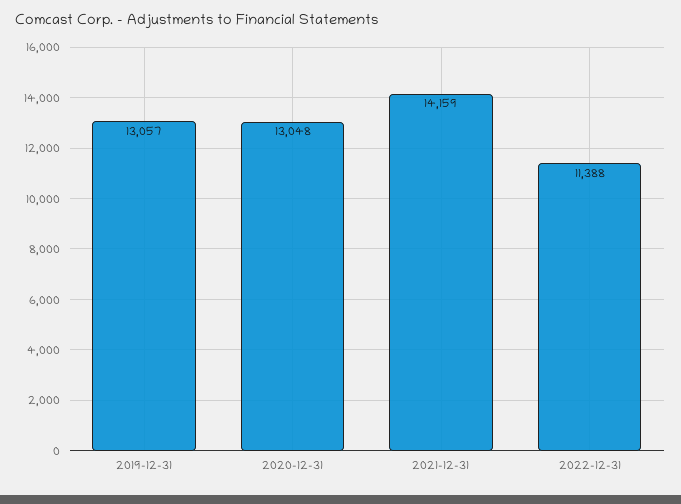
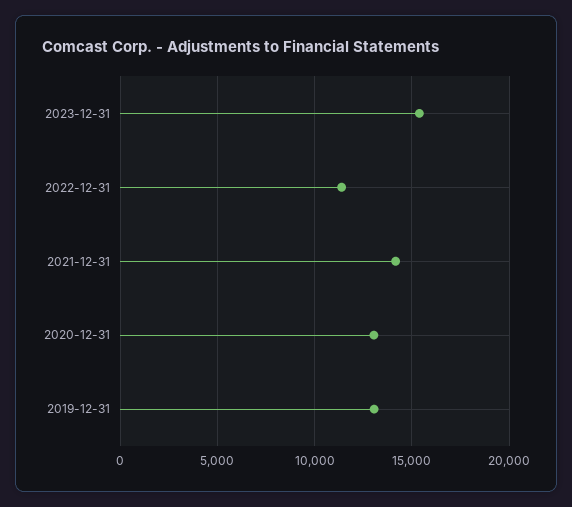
2023-12-31: none -> 15500

